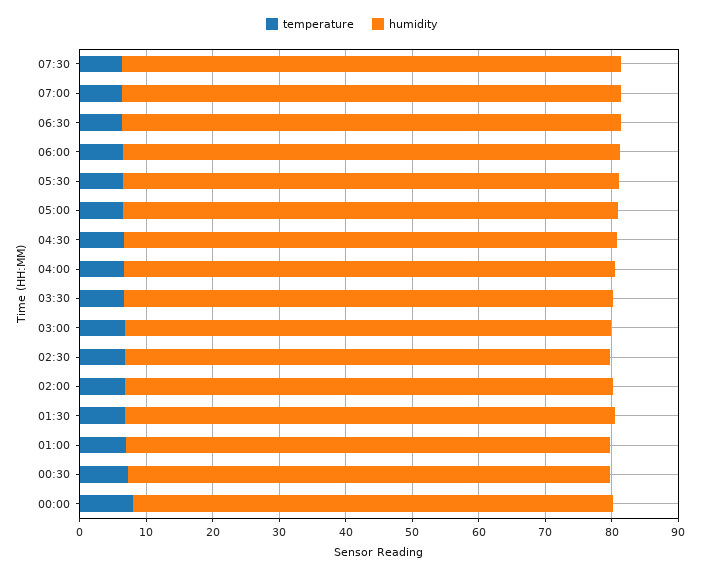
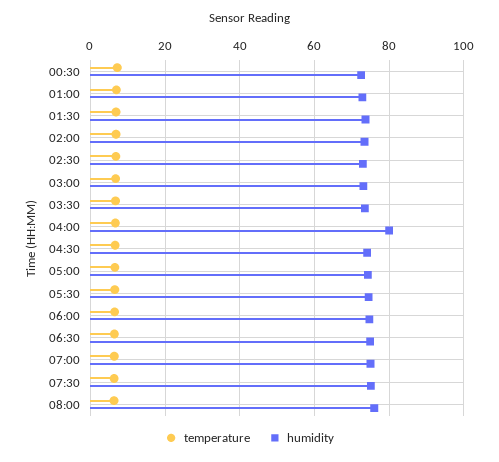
humidity, 04:00: 74 -> 80
temperature, 00:00: 8 -> none
humidity, 00:00: 72 -> none
temperature, 08:00: none -> 6
humidity, 08:00: none -> 76

